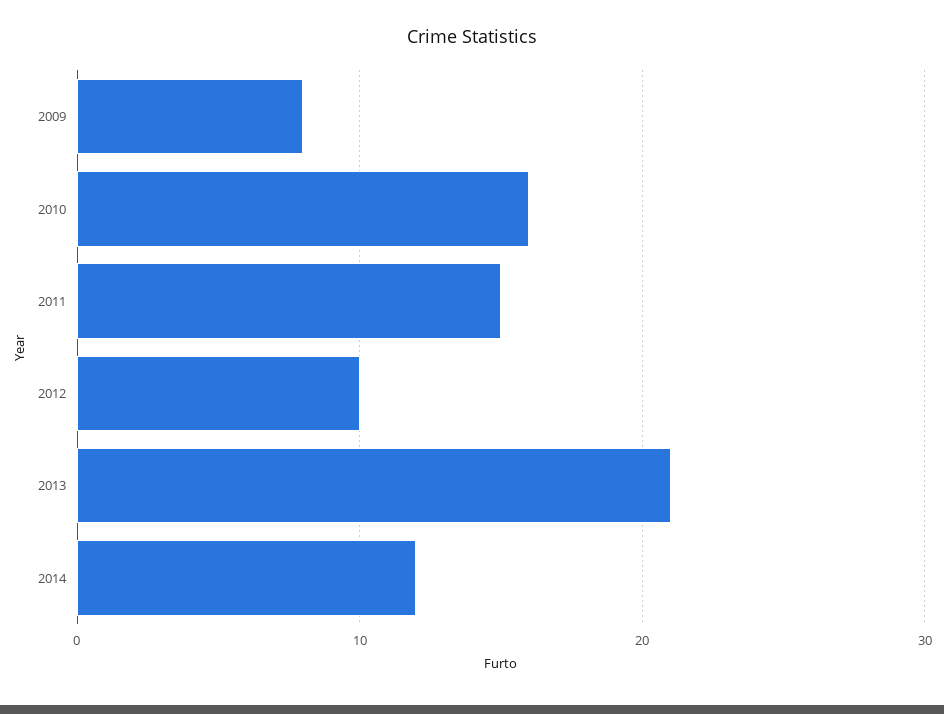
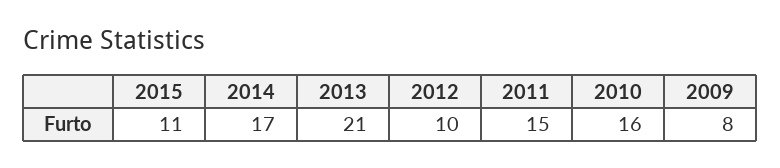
2014: 12 -> 17
2015: none -> 11

